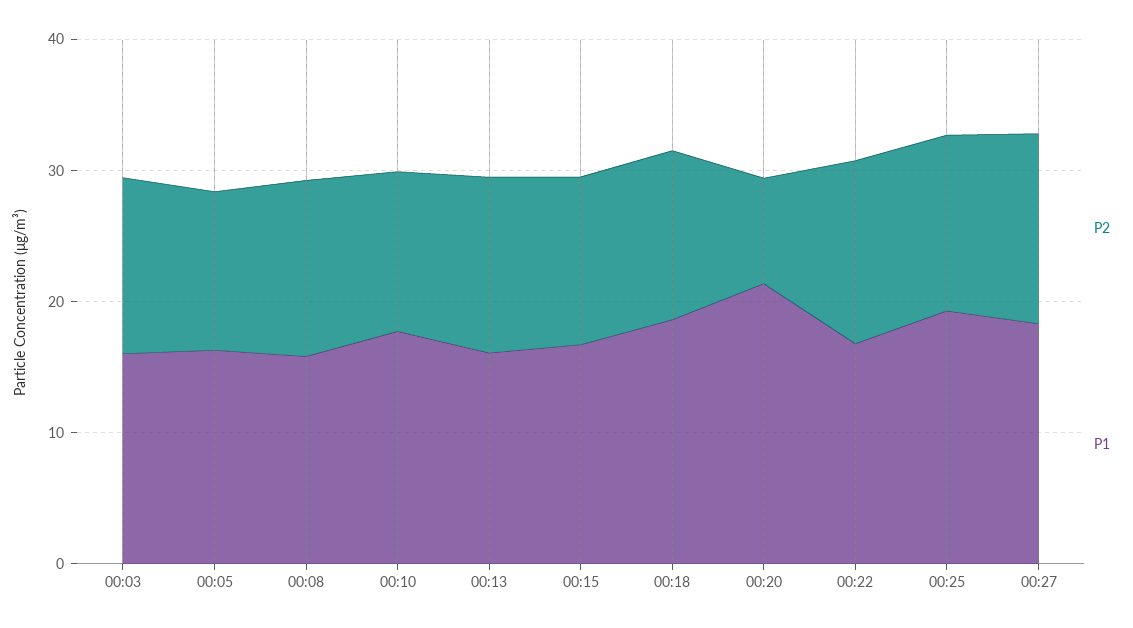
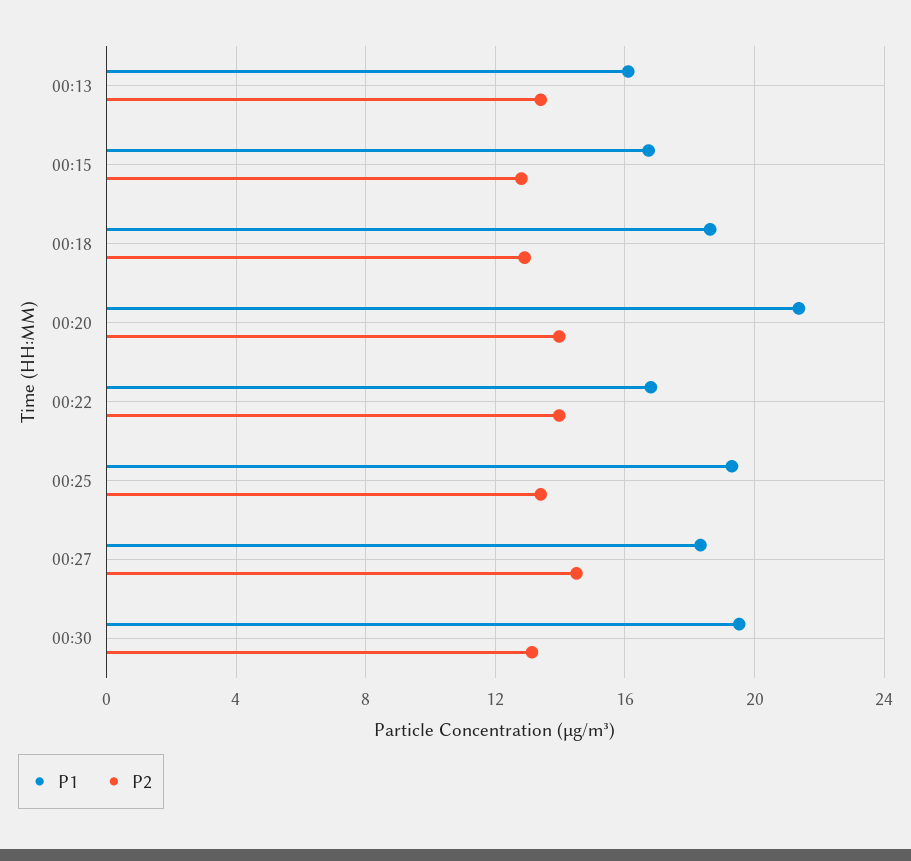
P2, 00:03: 14 -> none
P1, 00:03: 16 -> none
P2, 00:05: 12 -> none
P1, 00:05: 16 -> none
P2, 00:08: 14 -> none
P1, 00:08: 16 -> none
P2, 00:10: 12 -> none
P1, 00:10: 18 -> none
P2, 00:20: 8 -> 14
P1, 00:30: none -> 19.5
P2, 00:30: none -> 13

